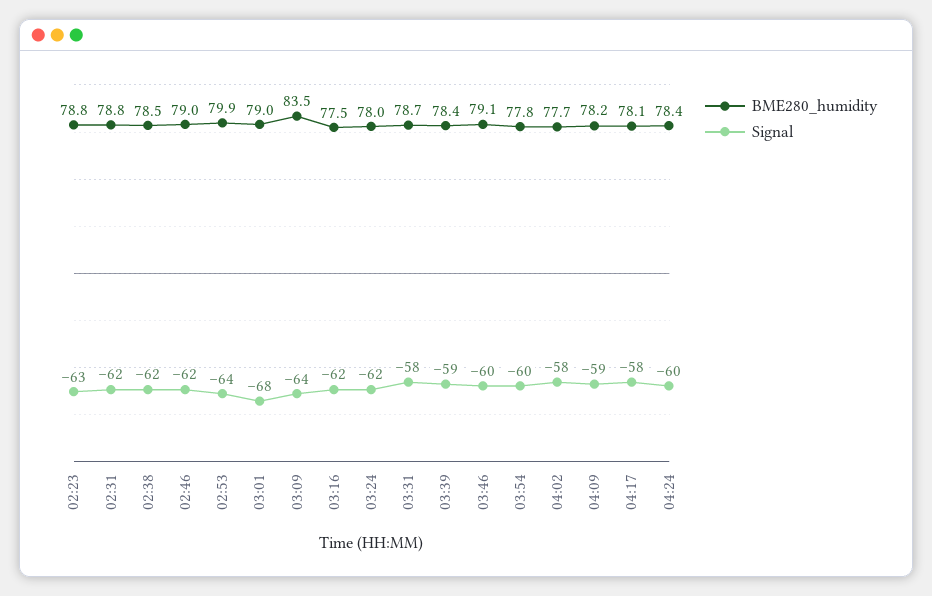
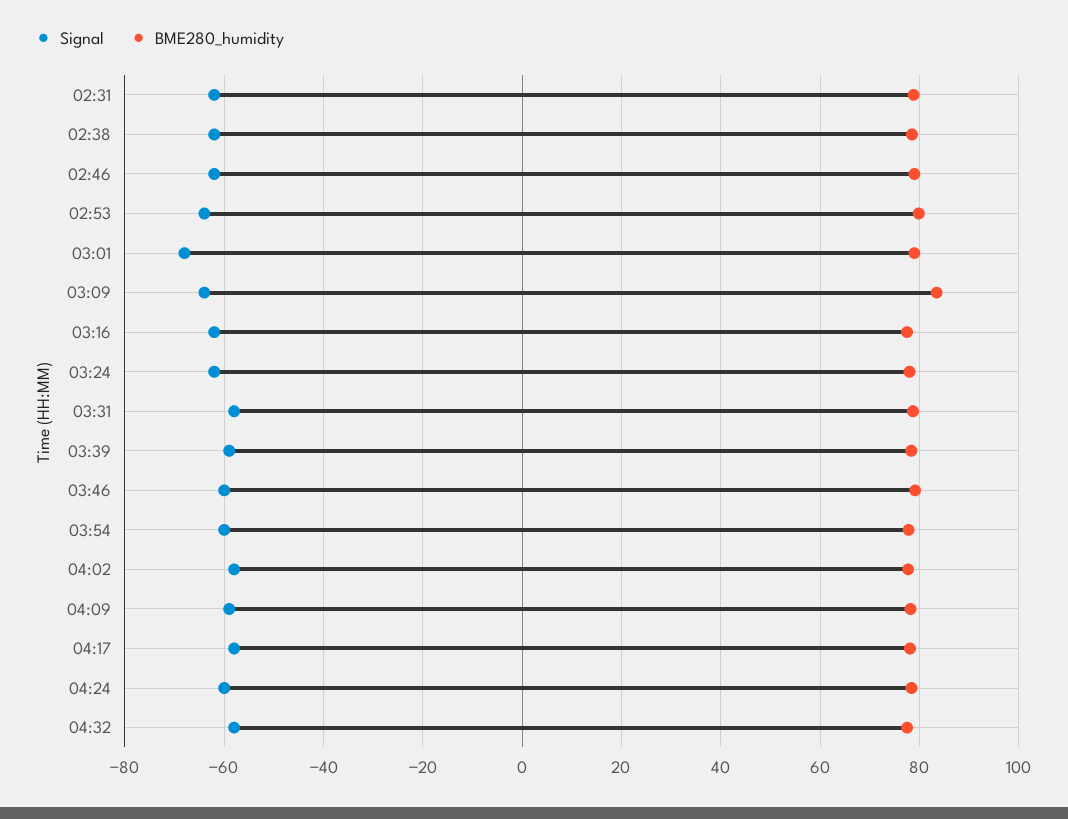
BME280_humidity, 02:23: 78.8 -> none
Signal, 02:23: -63 -> none
Signal, 04:32: none -> -58
BME280_humidity, 04:32: none -> 78

